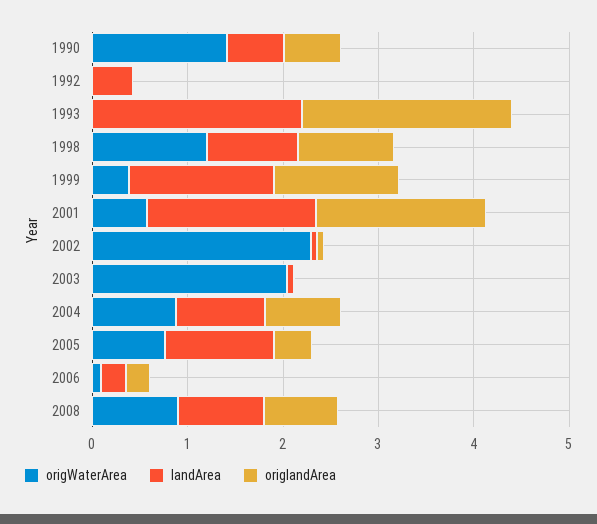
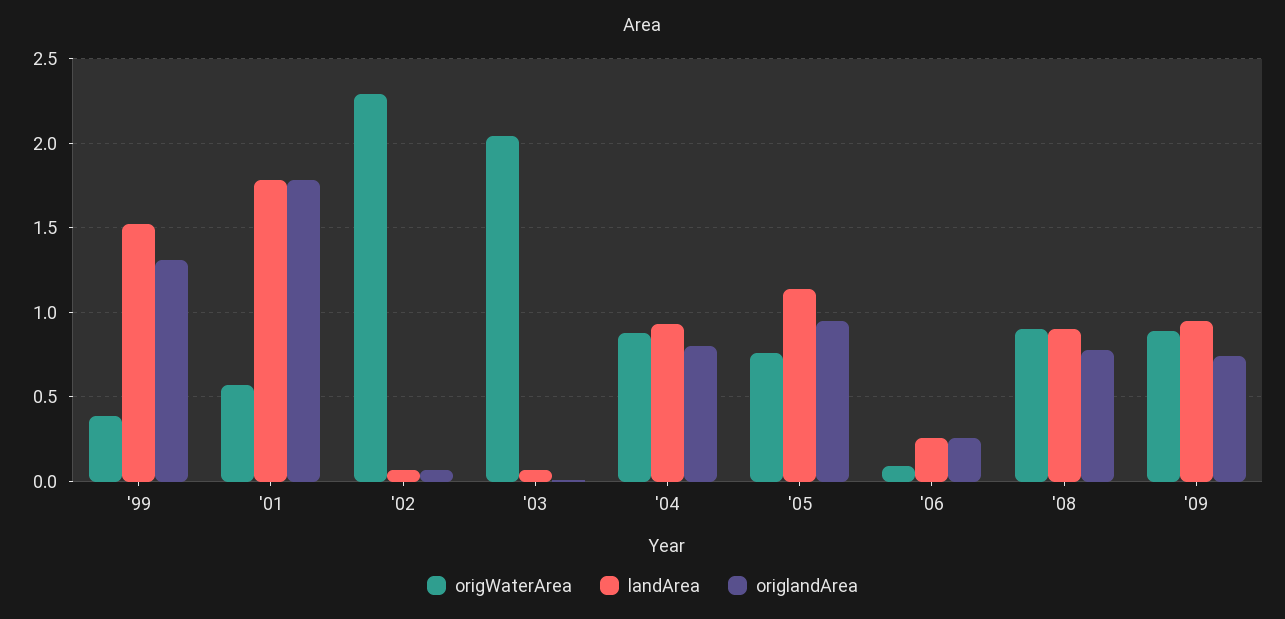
origWaterArea, 1990: 1.4 -> none
landArea, 1990: 0.6 -> none
origlandArea, 1990: 0.6 -> none
origWaterArea, 1992: 0 -> none
landArea, 1992: 0.4 -> none
origlandArea, 1992: 0 -> none
origWaterArea, 1993: 0 -> none
landArea, 1993: 2.2 -> none
origlandArea, 1993: 2.2 -> none
origWaterArea, 1998: 1.2 -> none
landArea, 1998: 1 -> none
origlandArea, 1998: 1 -> none
origlandArea, 2005: 0.4 -> 0.95
origWaterArea, '09: none -> 0.9
landArea, '09: none -> 0.95
origlandArea, '09: none -> 0.75

